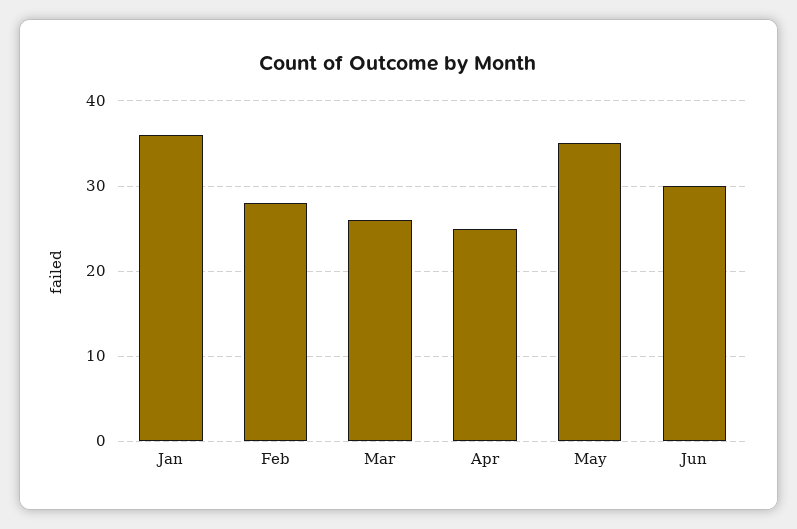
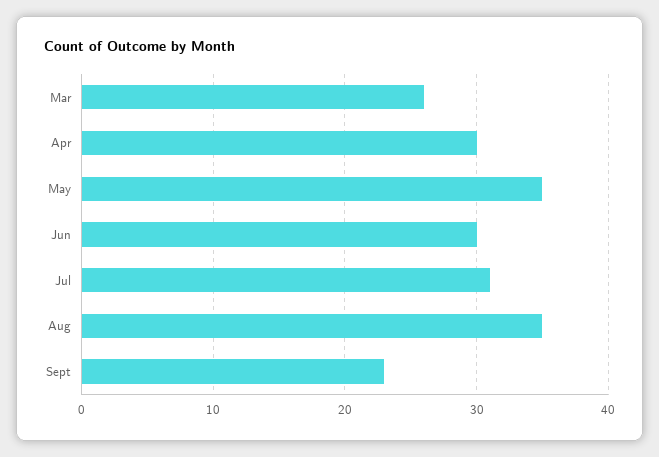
Jan: 36 -> none
Feb: 28 -> none
Apr: 25 -> 30
Jul: none -> 31
Aug: none -> 35
Sept: none -> 23

